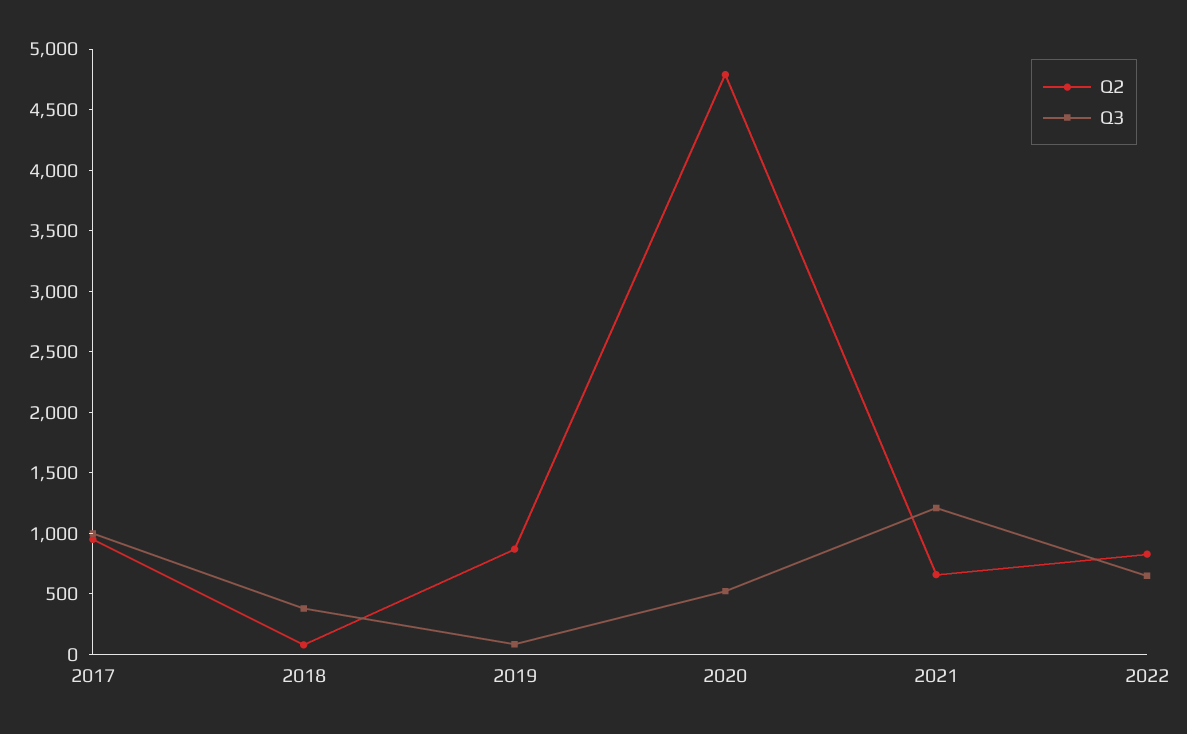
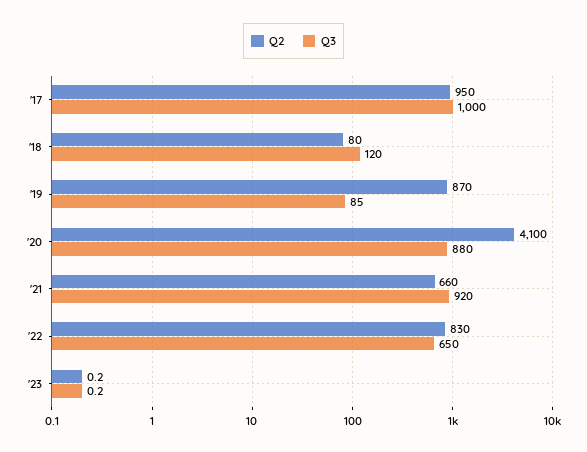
Q3, 2018: 400 -> 120
Q2, 2020: 4800 -> 4100
Q3, 2020: 500 -> 880
Q3, 2021: 1200 -> 920
Q2, '23: none -> 0.2
Q3, '23: none -> 0.2

